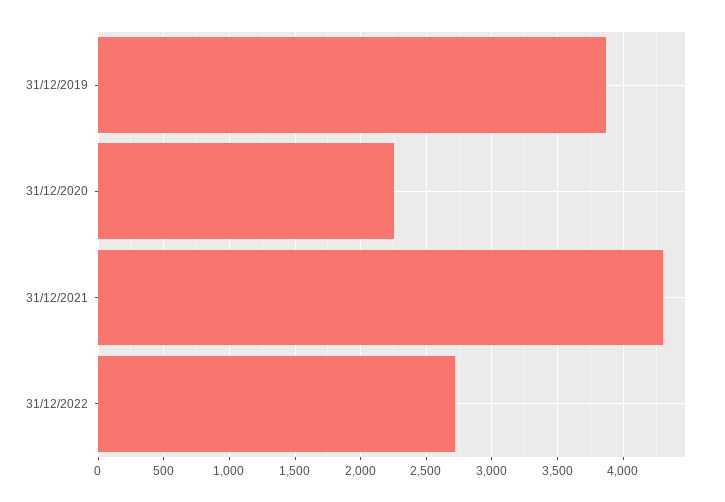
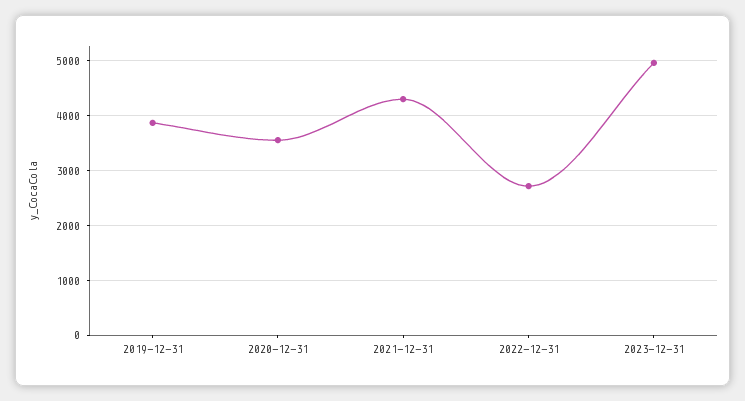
31/12/2020: 2250 -> 3600
2023-12-31: none -> 5000

